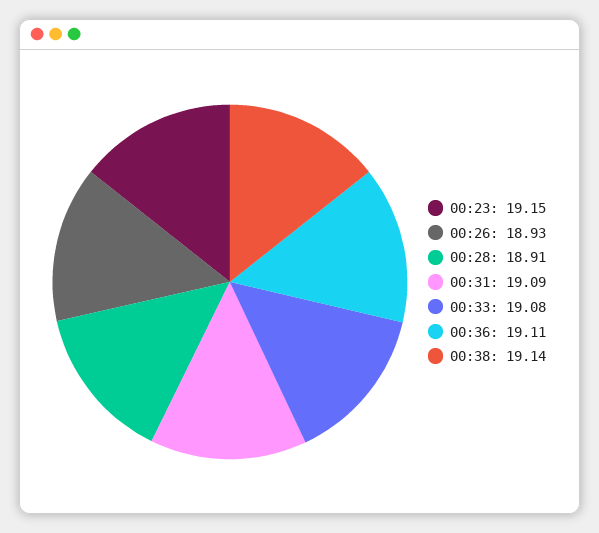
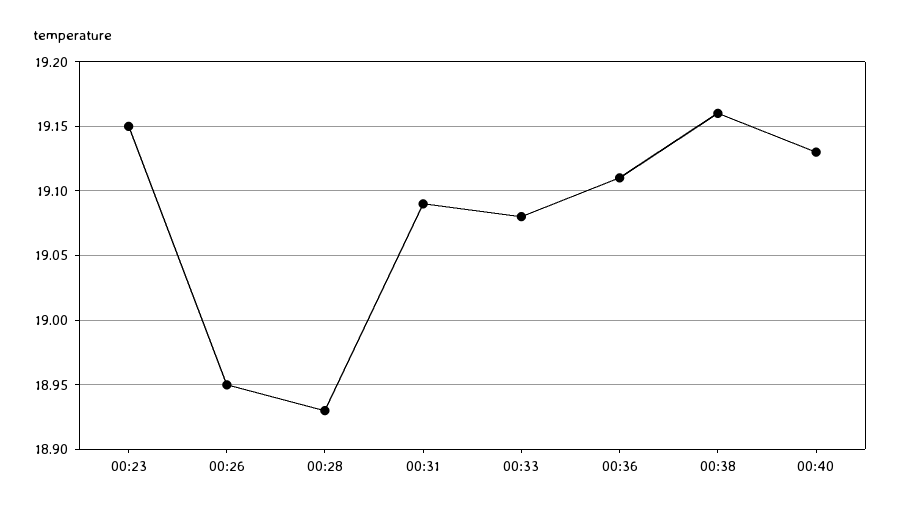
00:26: 18.93 -> 18.95
00:28: 18.91 -> 18.93
00:38: 19.14 -> 19.16
00:40: none -> 19.13

